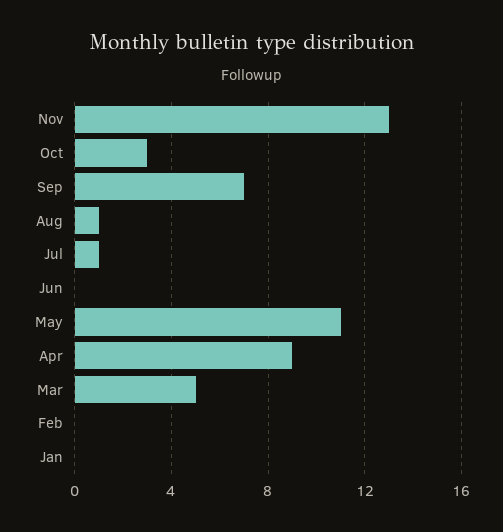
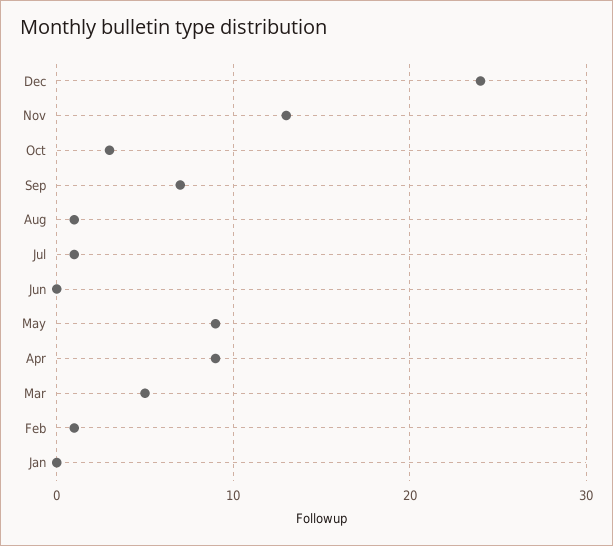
May: 11 -> 9
Feb: 0 -> 1
Dec: none -> 24

